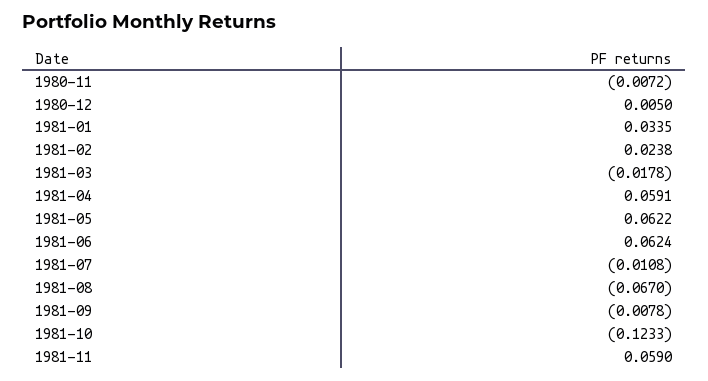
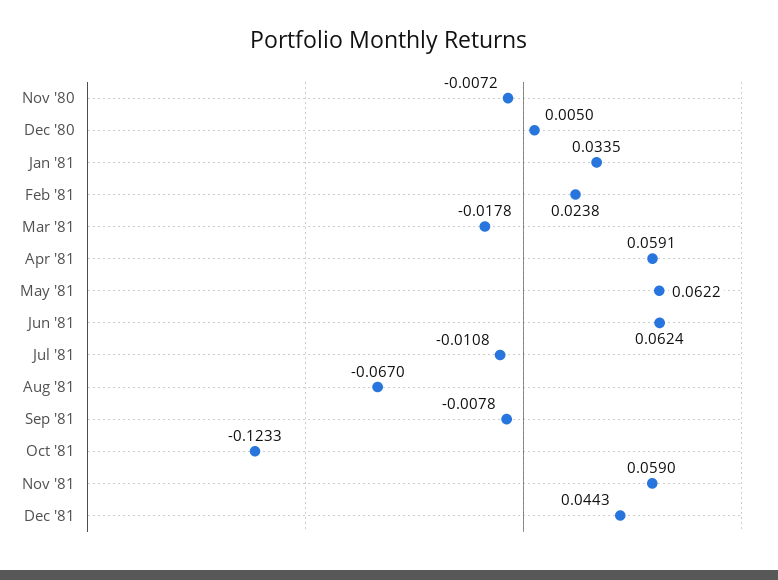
Dec '81: none -> 0.0443

